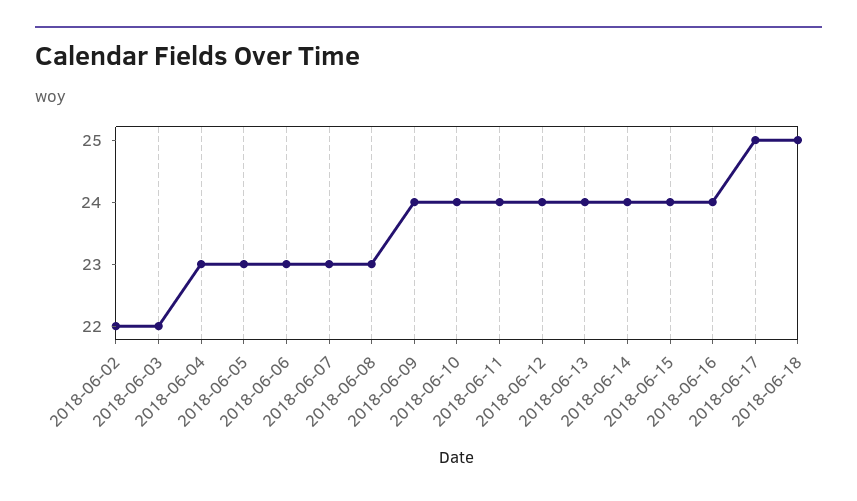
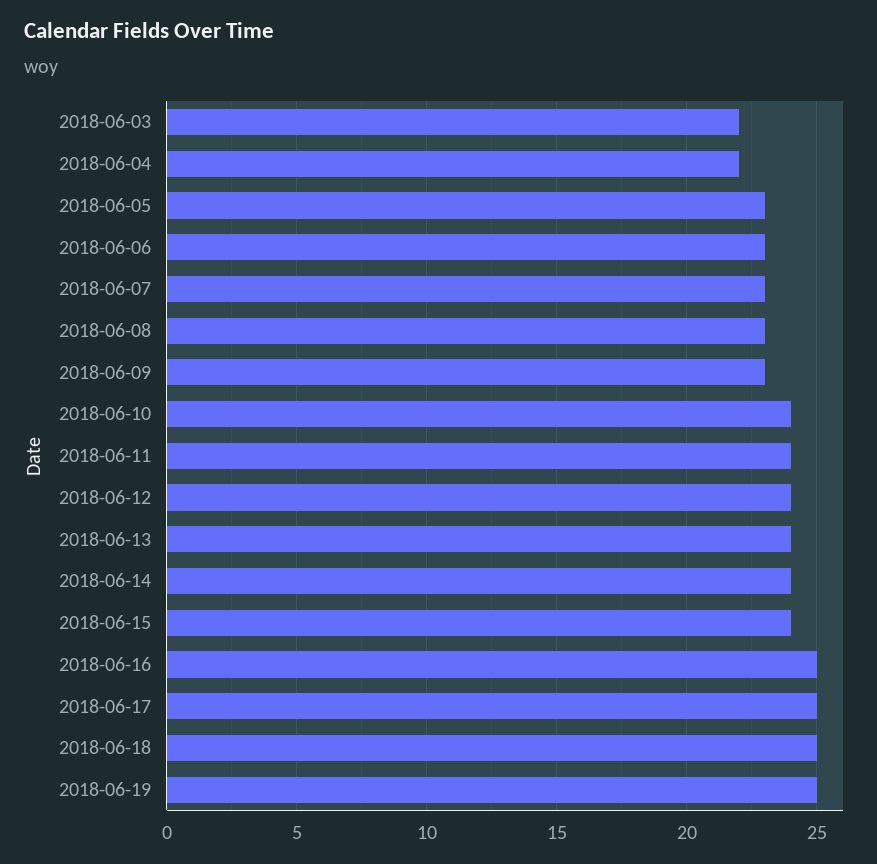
2018-06-02: 22 -> none
2018-06-04: 23 -> 22
2018-06-09: 24 -> 23
2018-06-16: 24 -> 25
2018-06-19: none -> 25

